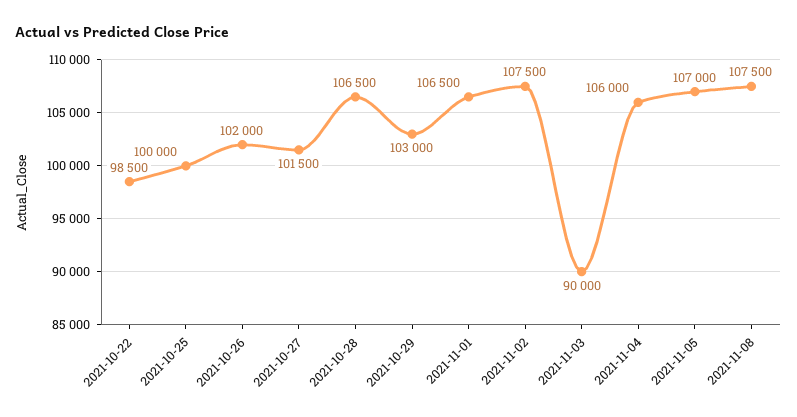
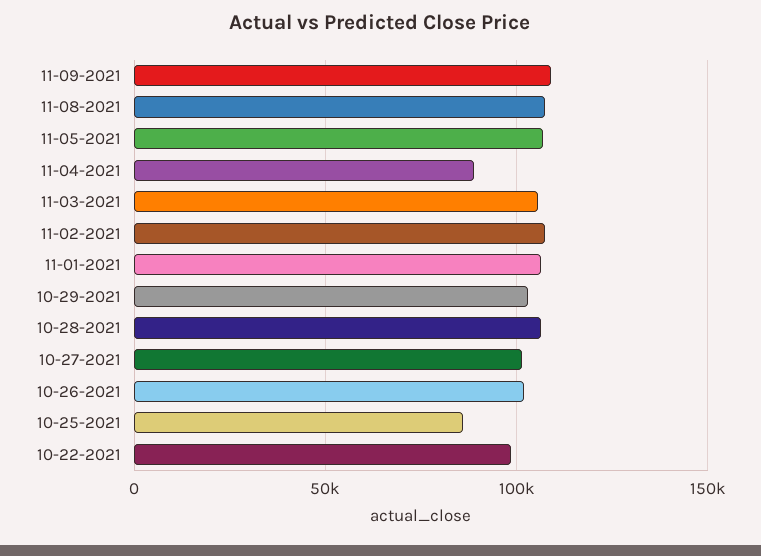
2021-10-25: 100000 -> 85000
2021-11-03: 90000 -> 105000
2021-11-04: 106000 -> 90000
11-09-2021: none -> 110000

